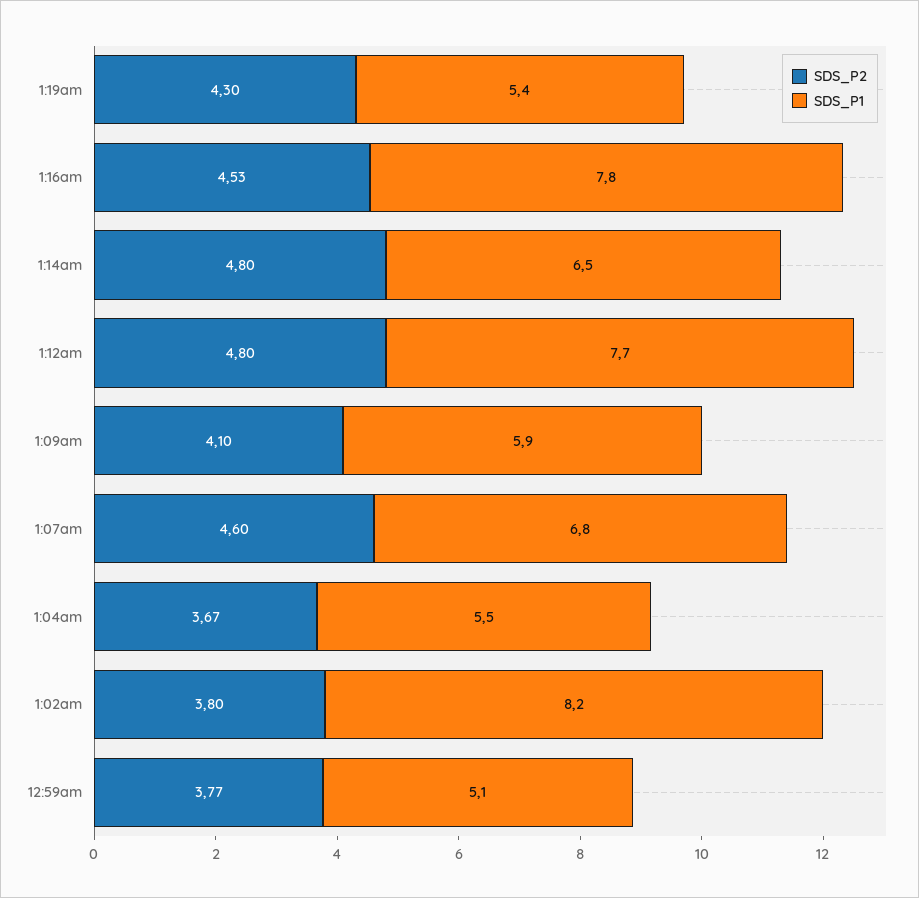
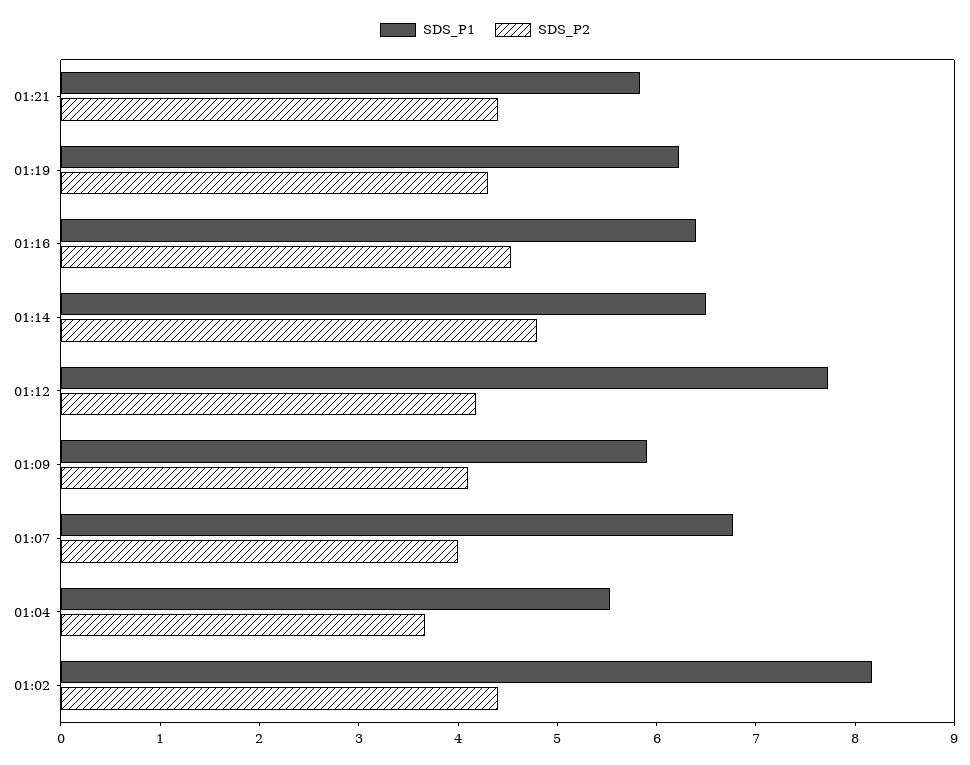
SDS_P1, 1:19am: 5.4 -> 6.2
SDS_P1, 1:16am: 7.8 -> 6.4
SDS_P2, 1:12am: 4.8 -> 4.2
SDS_P2, 1:07am: 4.6 -> 4
SDS_P2, 1:02am: 3.8 -> 4.4
SDS_P2, 12:59am: 3.77 -> none
SDS_P1, 12:59am: 5.1 -> none
SDS_P1, 01:21: none -> 5.8
SDS_P2, 01:21: none -> 4.4

